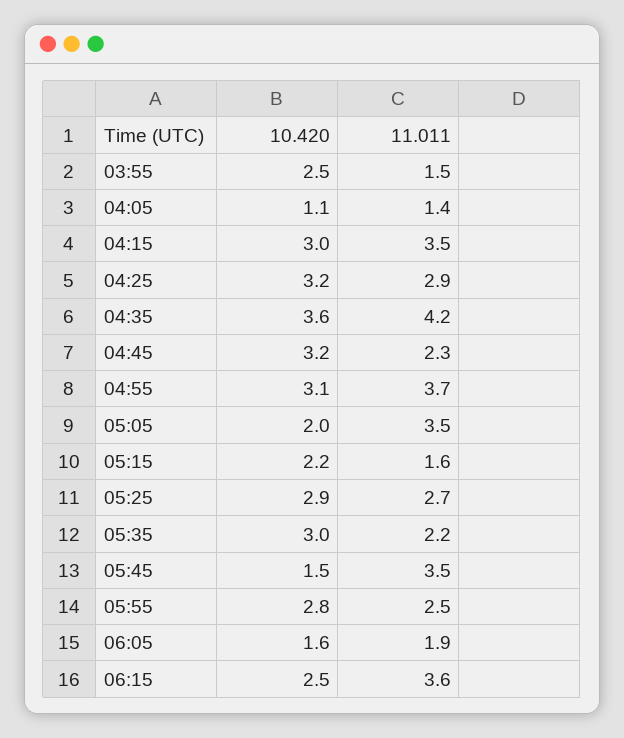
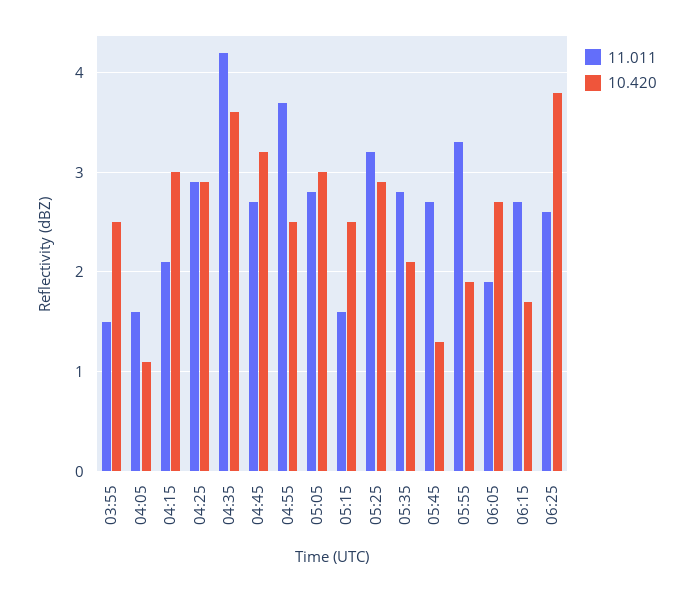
11.011, 04:05: 1.4 -> 1.6
11.011, 04:15: 3.5 -> 2.1
10.420, 04:25: 3.2 -> 2.9
11.011, 04:45: 2.3 -> 2.7
10.420, 04:55: 3.1 -> 2.5
10.420, 05:05: 2 -> 3
11.011, 05:05: 3.5 -> 2.8
10.420, 05:15: 2.2 -> 2.5
11.011, 05:25: 2.7 -> 3.2
10.420, 05:35: 3 -> 2.1
11.011, 05:35: 2.2 -> 2.8
10.420, 05:45: 1.5 -> 1.3
11.011, 05:45: 3.5 -> 2.7
10.420, 05:55: 2.8 -> 1.9
11.011, 05:55: 2.5 -> 3.3
10.420, 06:05: 1.6 -> 2.7
10.420, 06:15: 2.5 -> 1.7
11.011, 06:15: 3.6 -> 2.7
11.011, 06:25: none -> 2.6
10.420, 06:25: none -> 3.8

